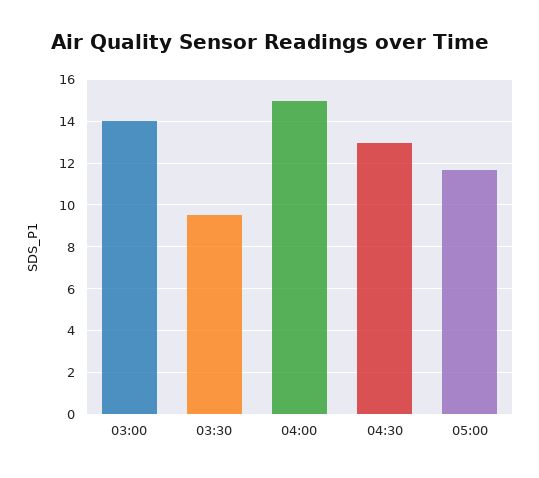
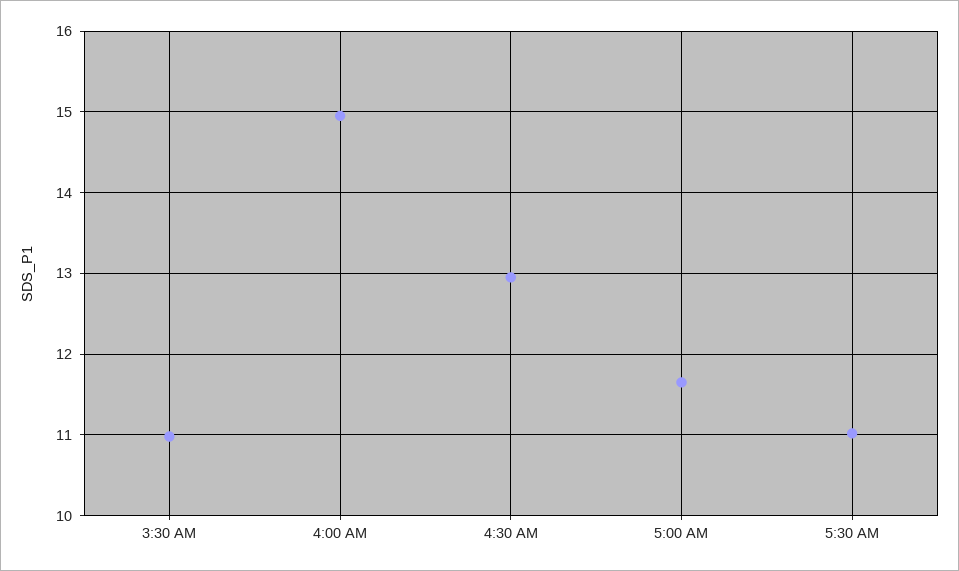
03:00: 14 -> none
03:30: 9.5 -> 11
5:30 AM: none -> 11

